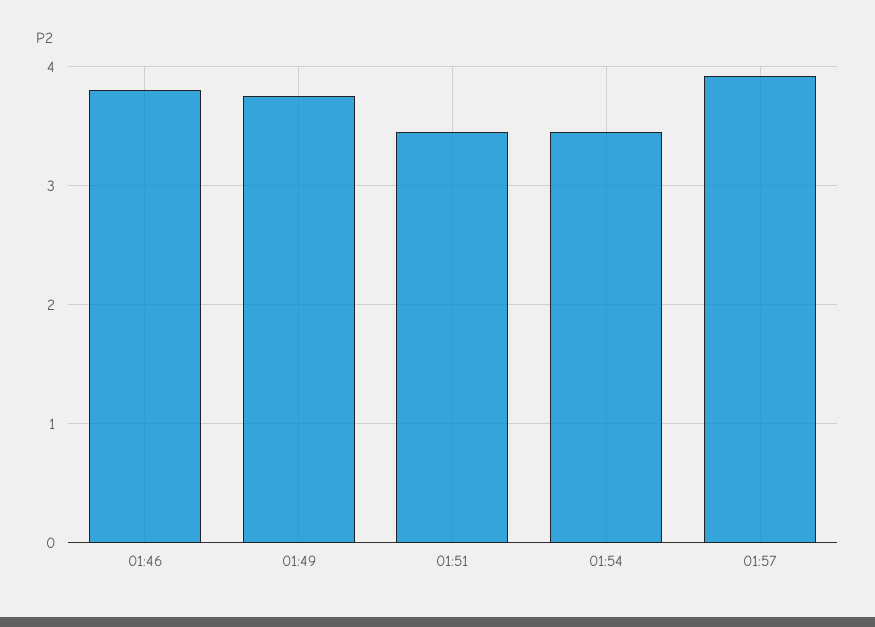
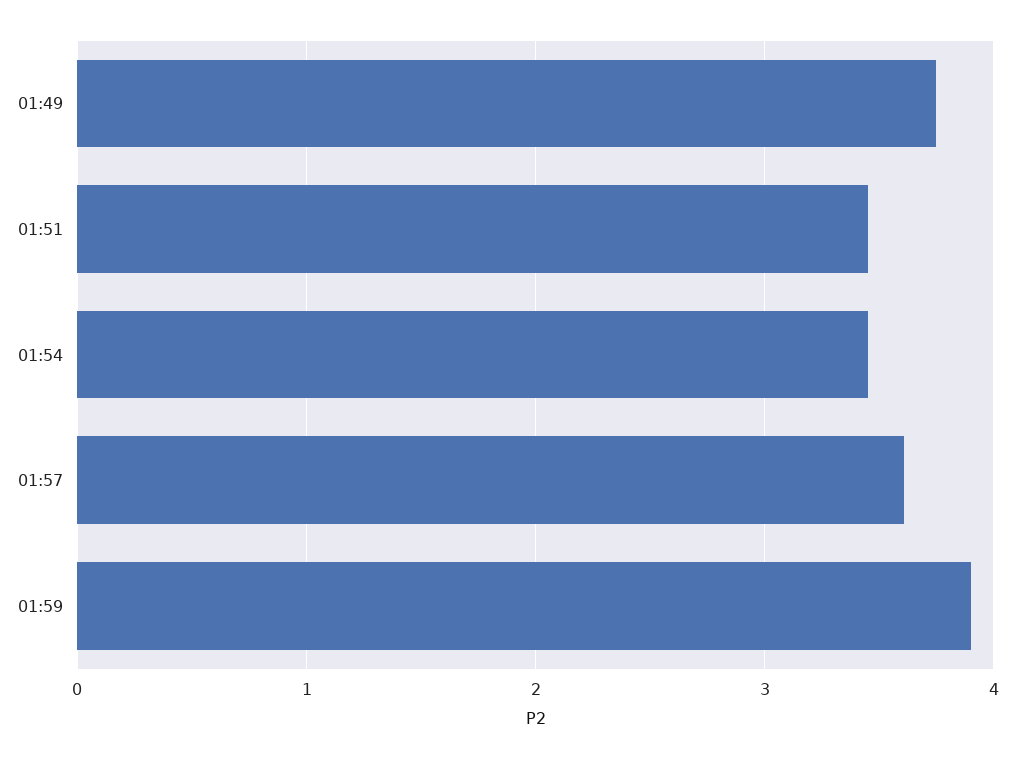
01:46: 3.8 -> none
01:57: 3.9 -> 3.6
01:59: none -> 3.9

